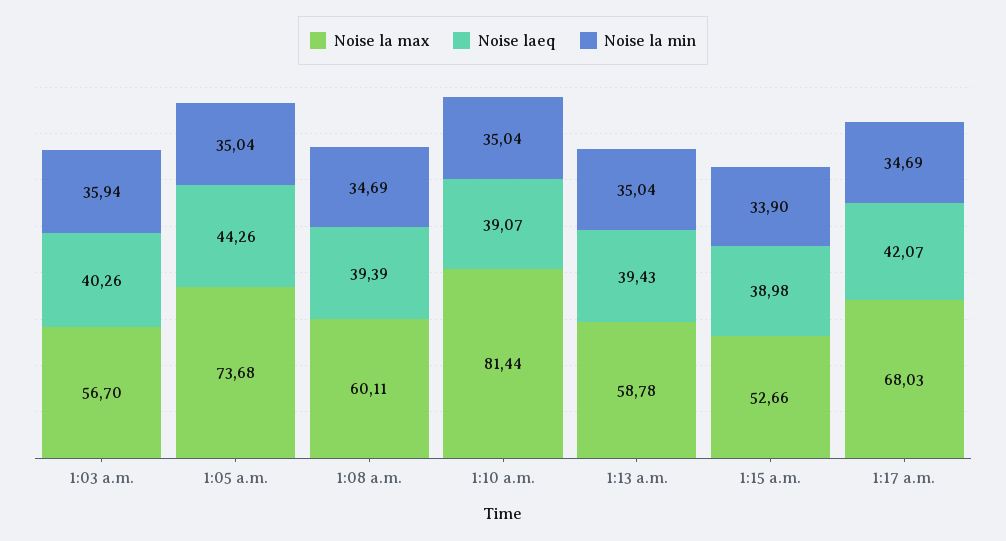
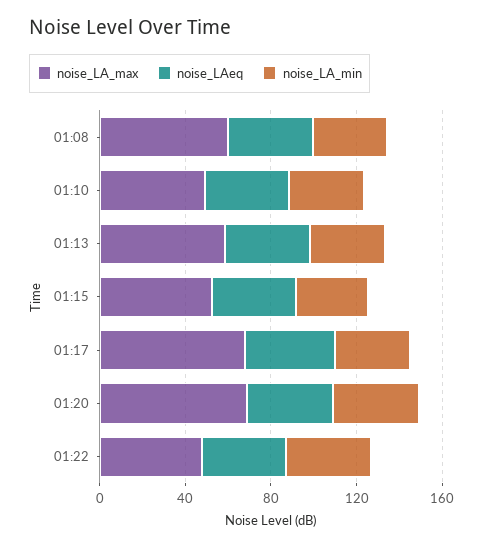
Noise la max, 1:03 a.m.: 56.7 -> none
Noise laeq, 1:03 a.m.: 40.26 -> none
Noise la min, 1:03 a.m.: 35.94 -> none
Noise la max, 1:05 a.m.: 73.68 -> none
Noise laeq, 1:05 a.m.: 44.26 -> none
Noise la min, 1:05 a.m.: 35.04 -> none
Noise la max, 1:10 a.m.: 81.44 -> 50
Noise la max, 01:20: none -> 70
Noise laeq, 01:20: none -> 40
Noise la min, 01:20: none -> 40
Noise la max, 01:22: none -> 50
Noise laeq, 01:22: none -> 40
Noise la min, 01:22: none -> 40

